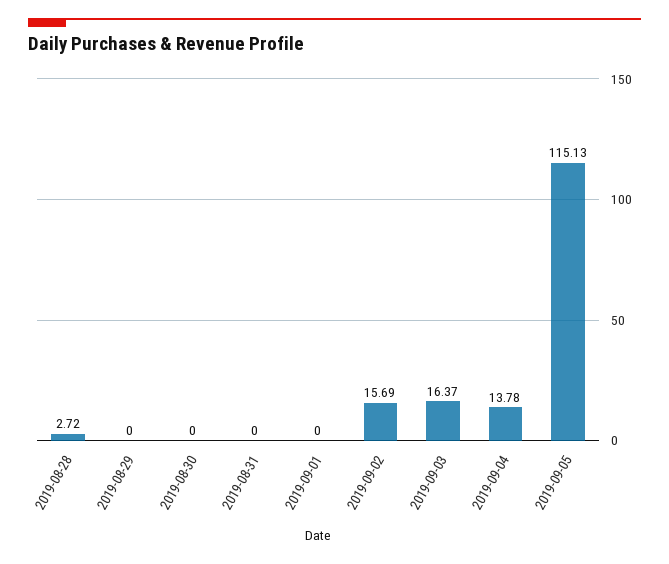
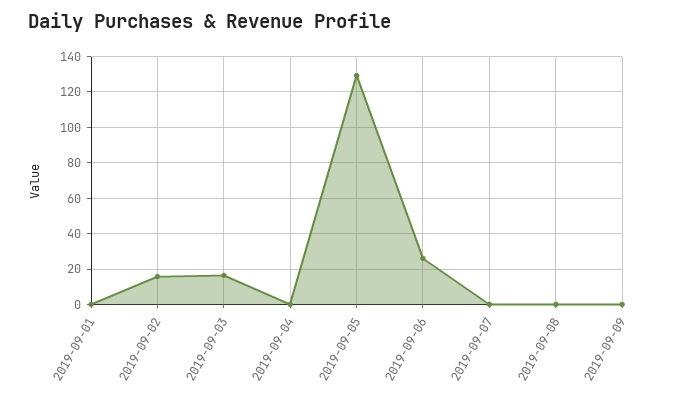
2019-08-28: 2.72 -> none
2019-08-29: 0 -> none
2019-08-30: 0 -> none
2019-08-31: 0 -> none
2019-09-04: 13.78 -> 0
2019-09-05: 115.13 -> 130
2019-09-06: none -> 25
2019-09-07: none -> 0
2019-09-08: none -> 0
2019-09-09: none -> 0

